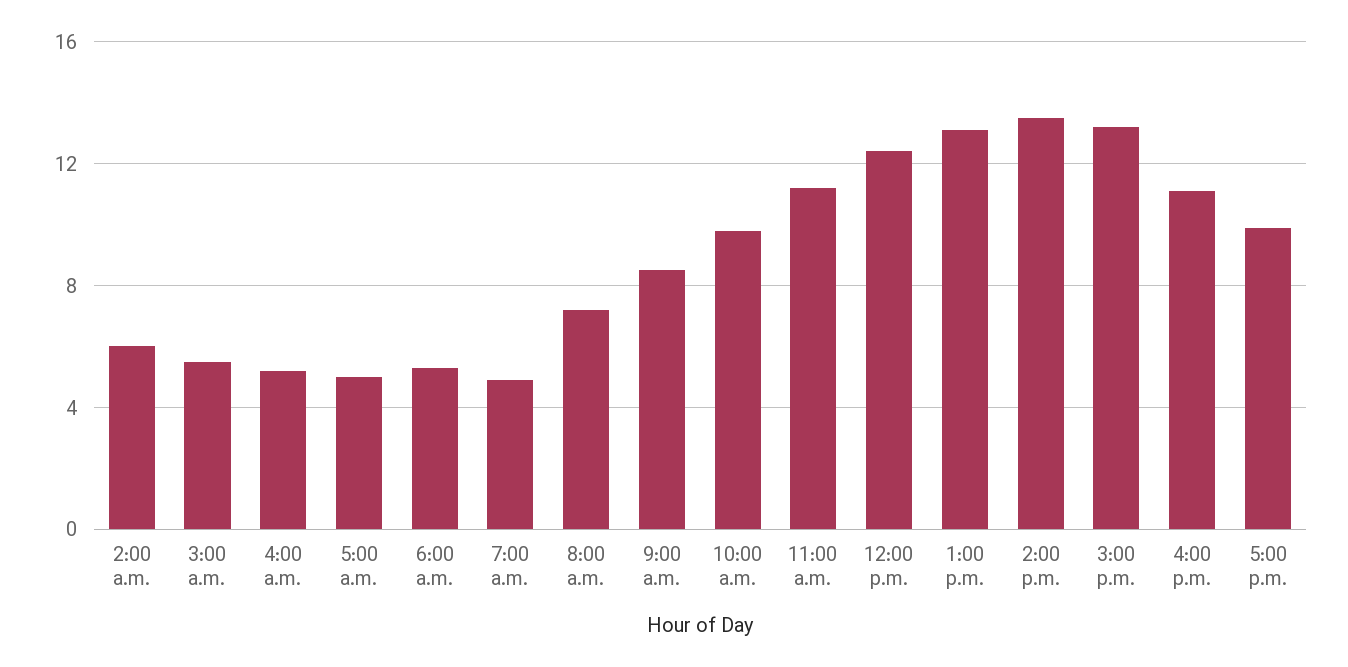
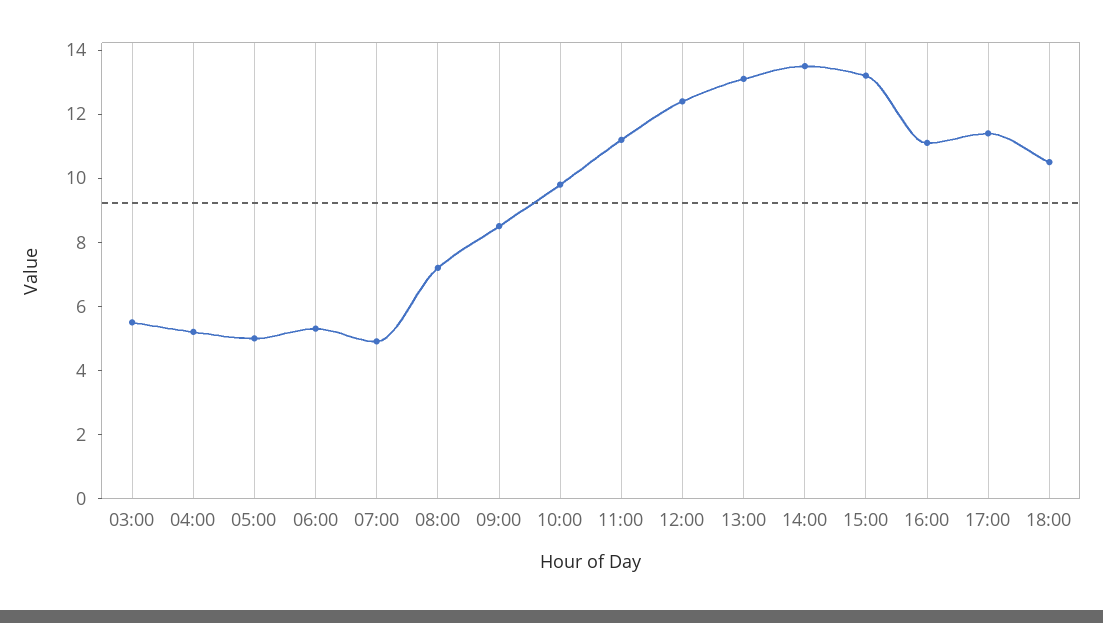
2:00 a.m.: 6 -> none
5:00 p.m.: 10 -> 11.5
18:00: none -> 10.5

